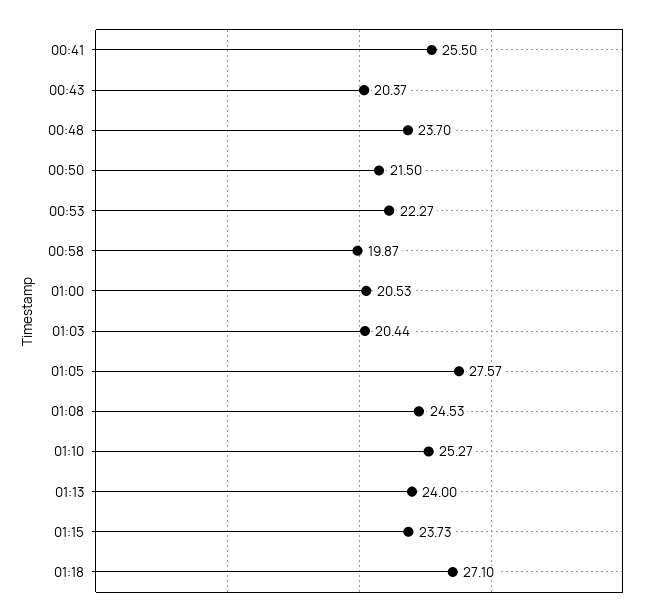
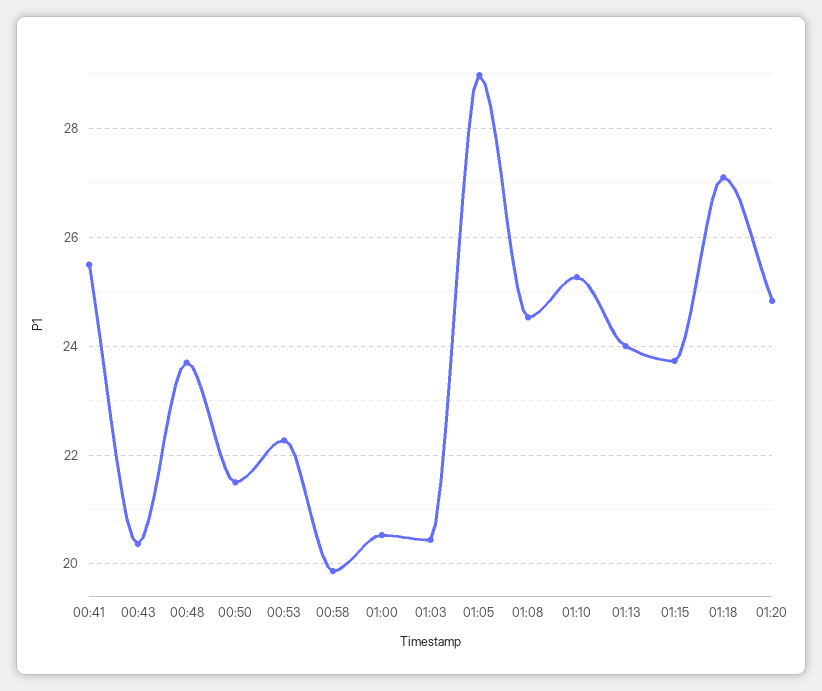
01:05: 27.57 -> 29
01:20: none -> 24.8

